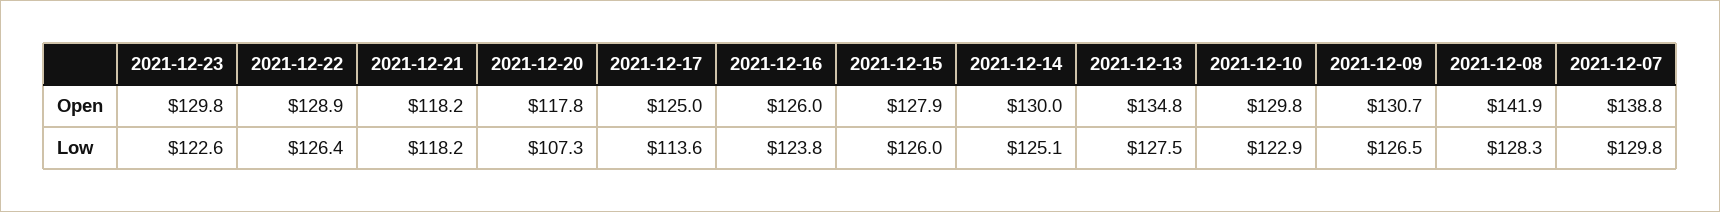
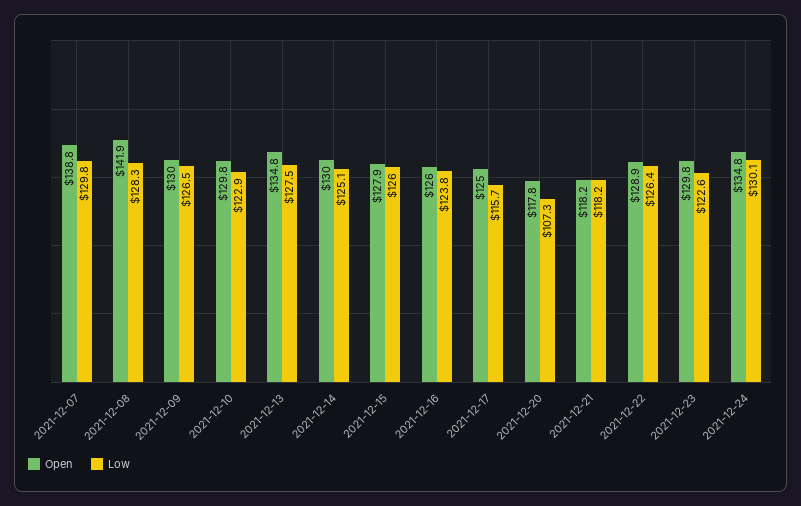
Open, 2021-12-09: 130.7 -> 130
Low, 2021-12-17: 113.6 -> 115.7
Open, 2021-12-24: none -> 134.8
Low, 2021-12-24: none -> 130.1

